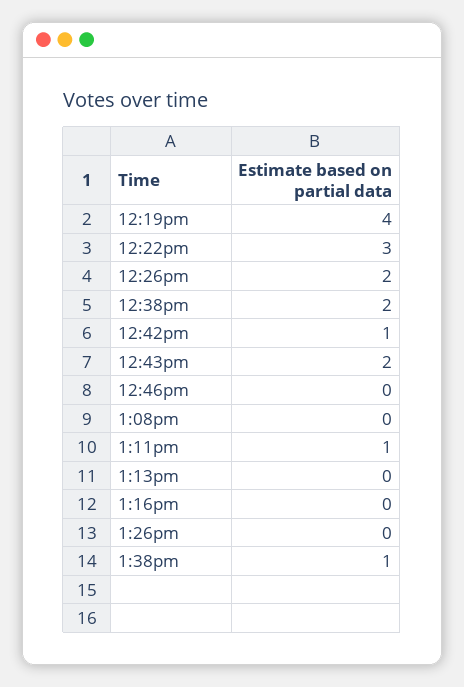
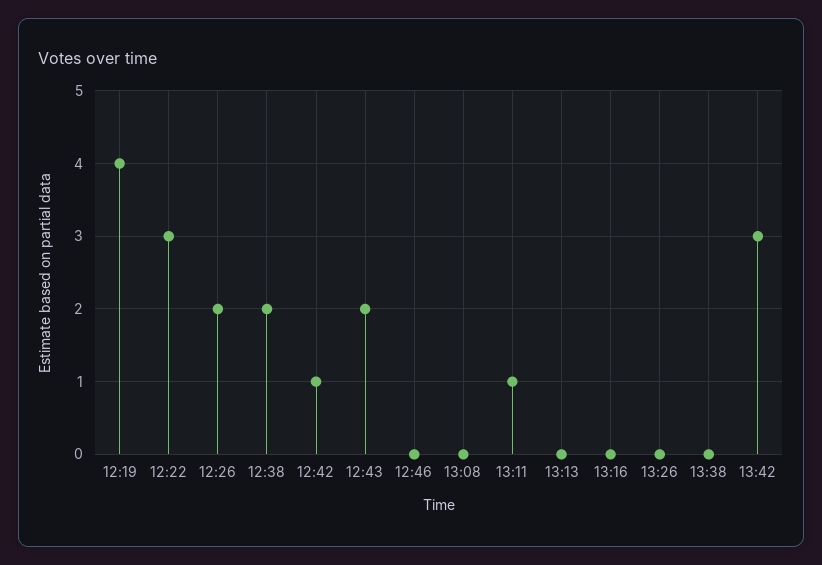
1:38pm: 1 -> 0
13:42: none -> 3

